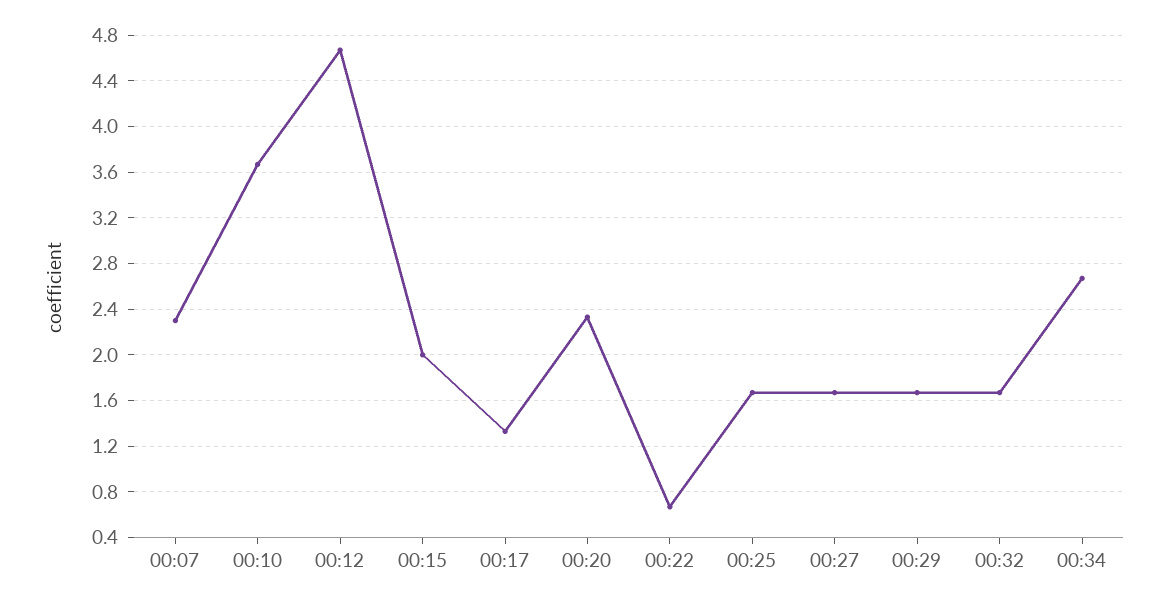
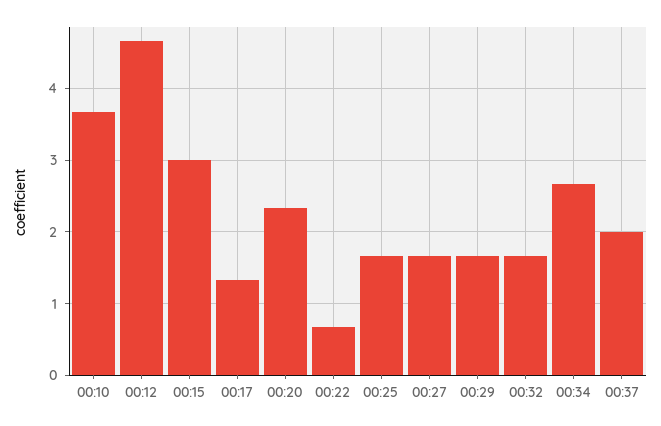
00:07: 2.3 -> none
00:15: 2 -> 3
00:37: none -> 2

